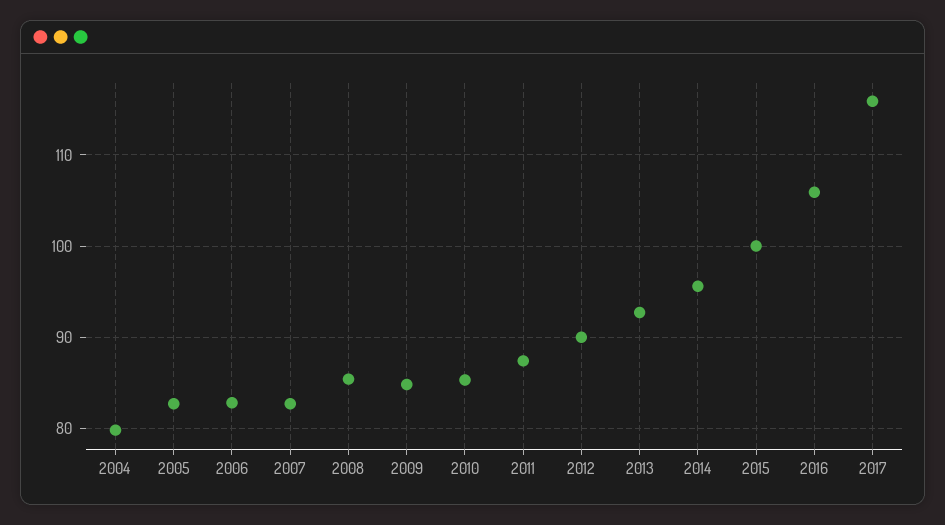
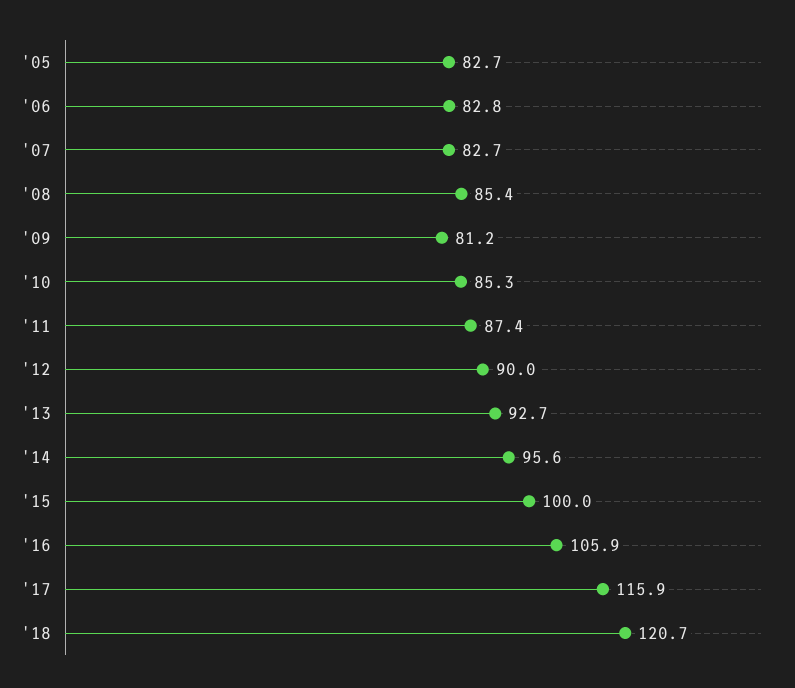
2004: 80 -> none
2009: 85 -> 81.2
'18: none -> 120.7

